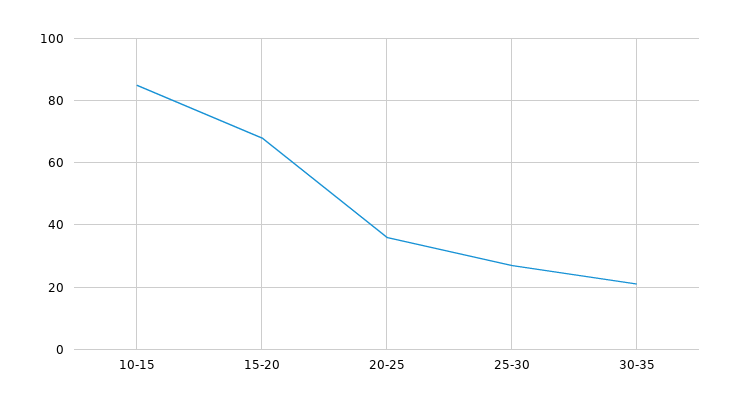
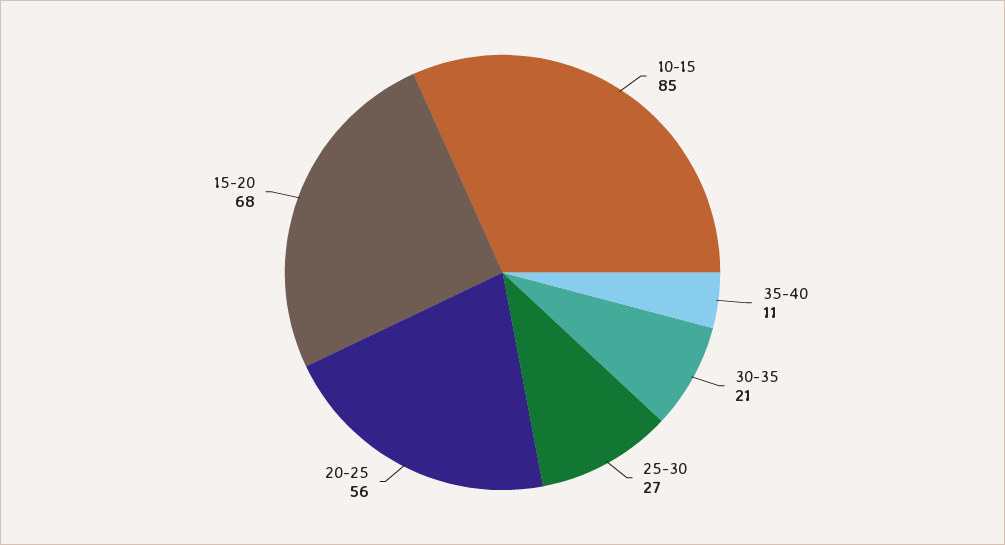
20-25: 35 -> 56
35-40: none -> 11

